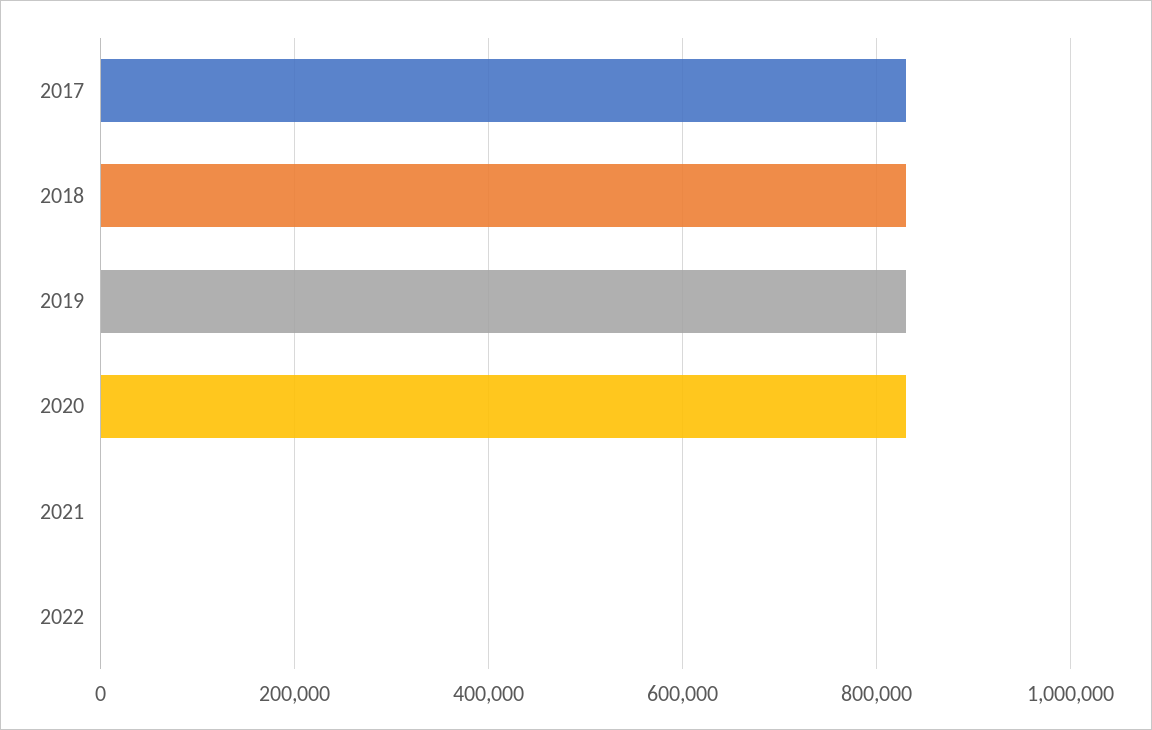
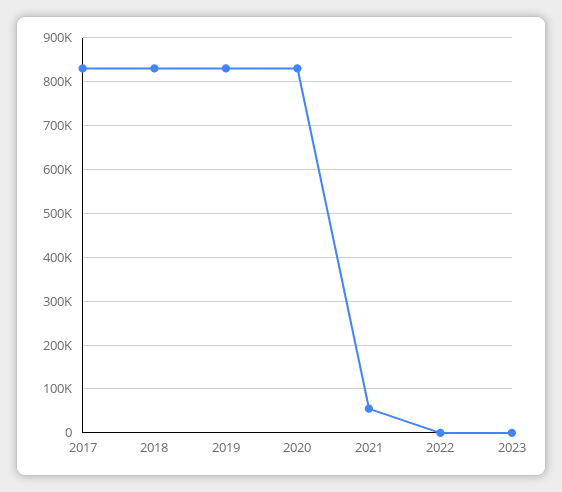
2021: 0 -> 60000
2023: none -> 0

